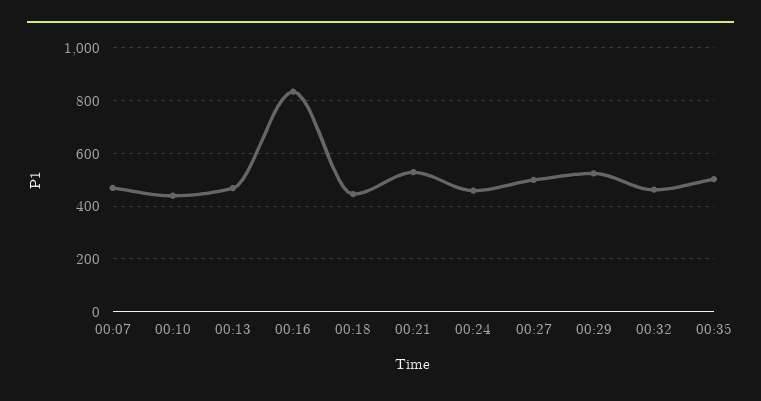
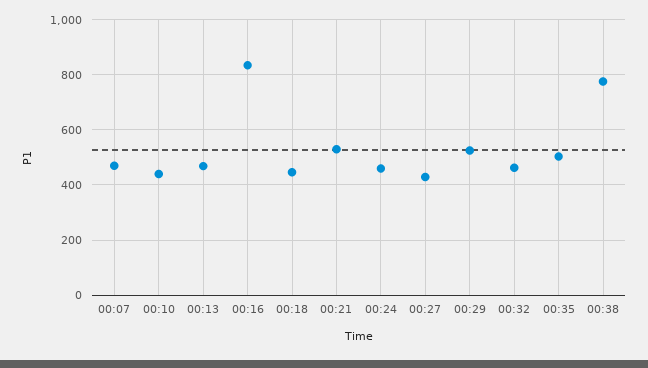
00:27: 500 -> 425
00:38: none -> 775

